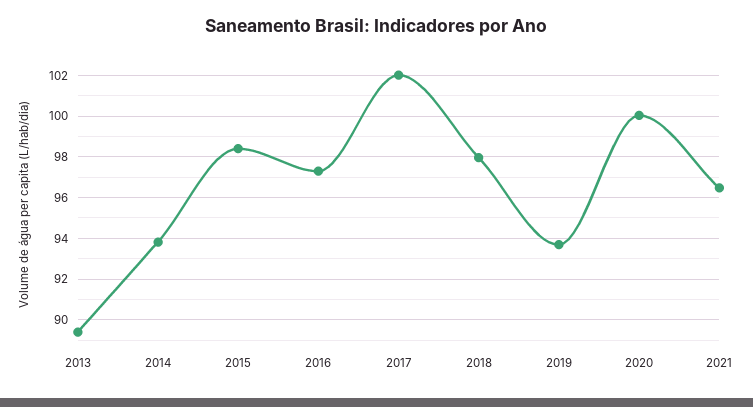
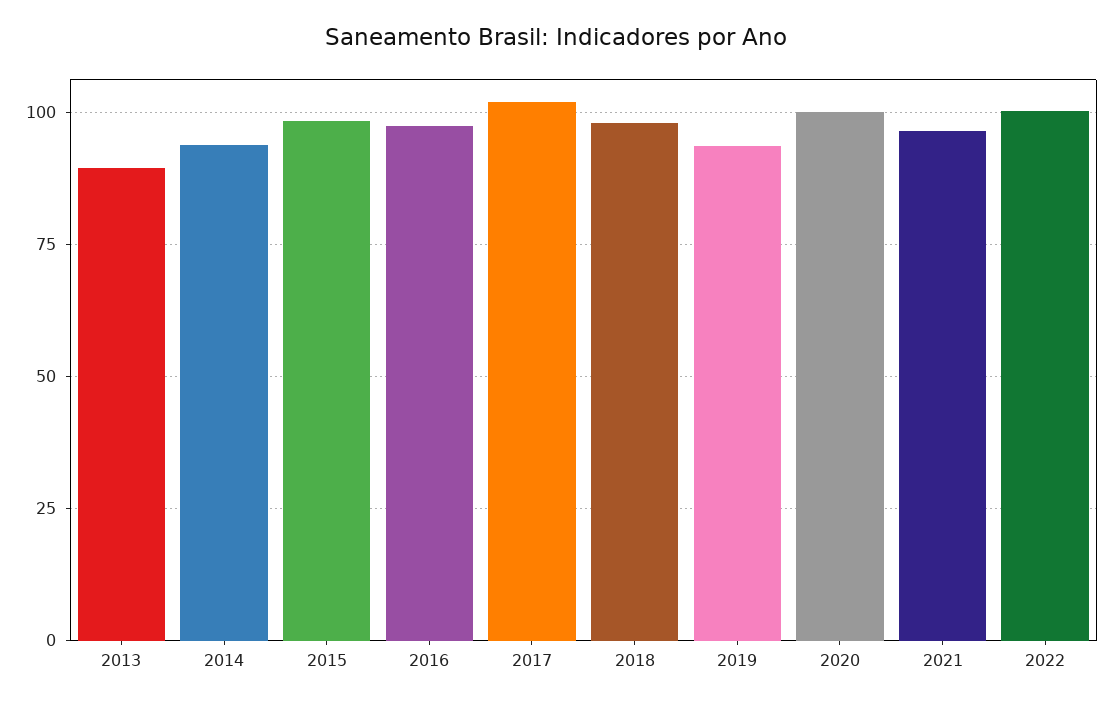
2022: none -> 100

